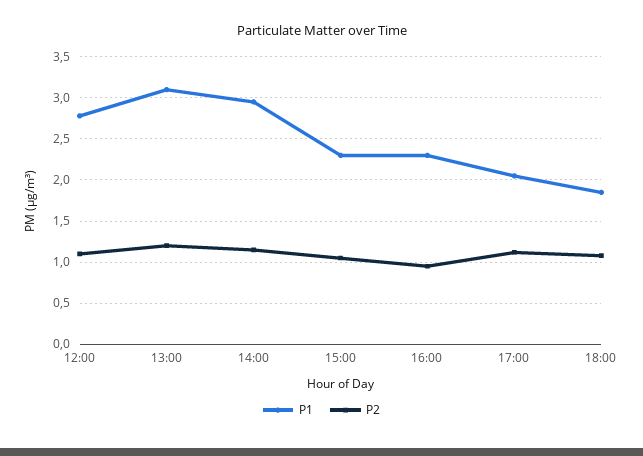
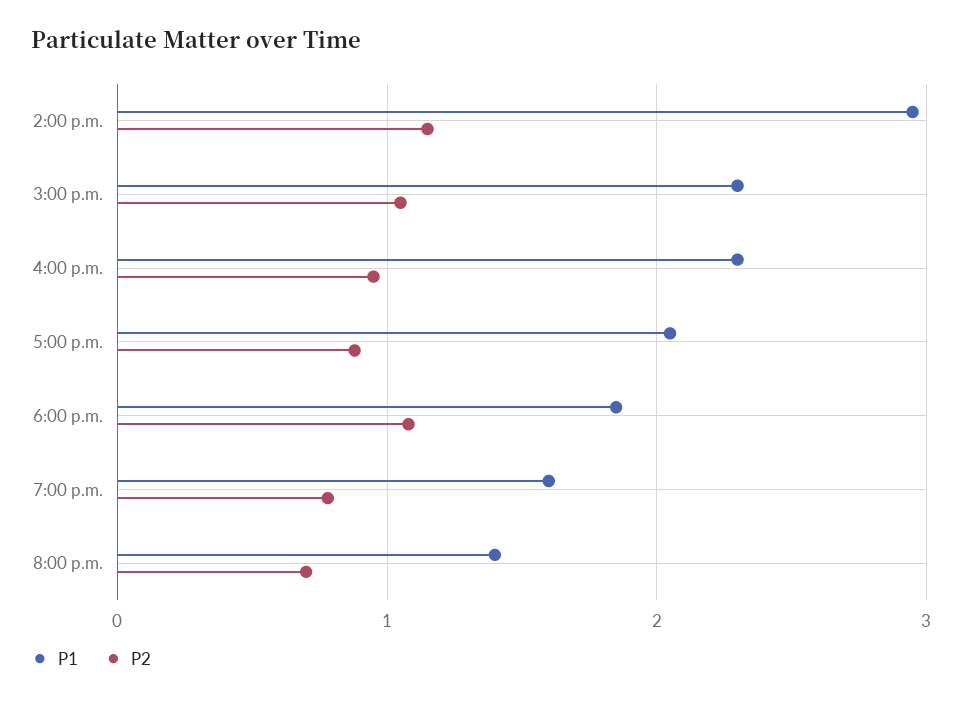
P1, 12:00: 2.8 -> none
P2, 12:00: 1.1 -> none
P1, 13:00: 3.1 -> none
P2, 13:00: 1.2 -> none
P2, 17:00: 1.1 -> 0.9
P1, 7:00 p.m.: none -> 1.6
P2, 7:00 p.m.: none -> 0.8
P1, 8:00 p.m.: none -> 1.4
P2, 8:00 p.m.: none -> 0.7

